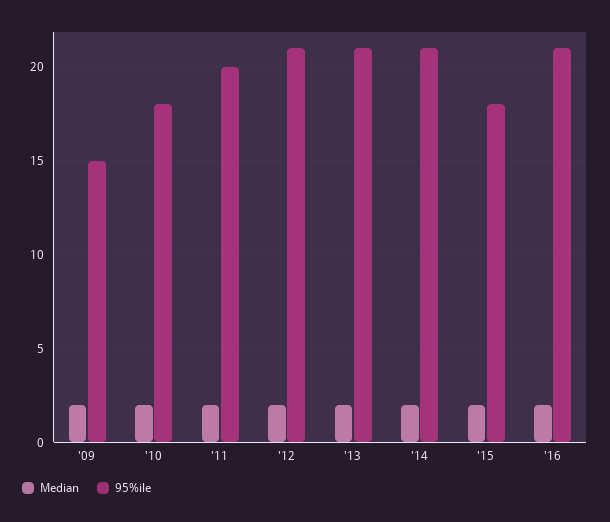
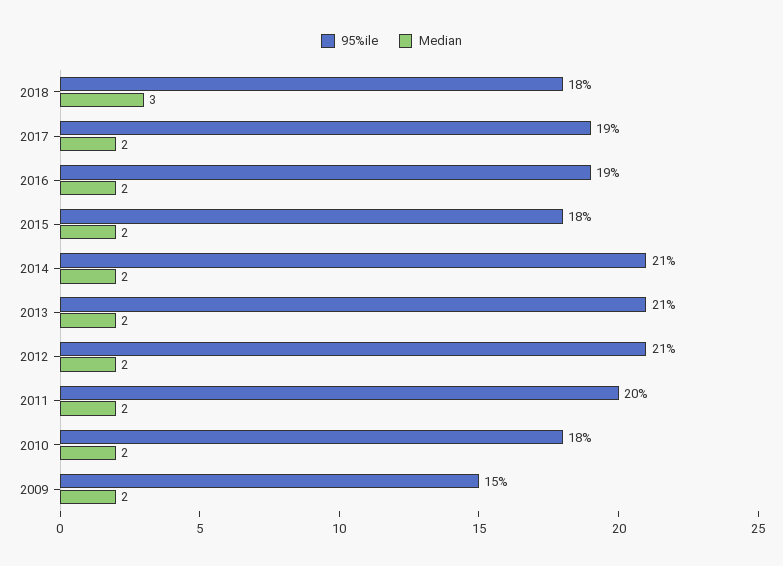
95%ile, '16: 21 -> 19
95%ile, 2018: none -> 18
Median, 2018: none -> 3
95%ile, 2017: none -> 19
Median, 2017: none -> 2

